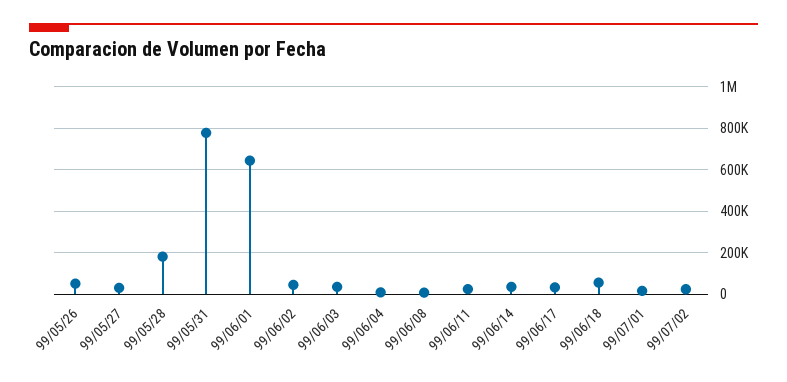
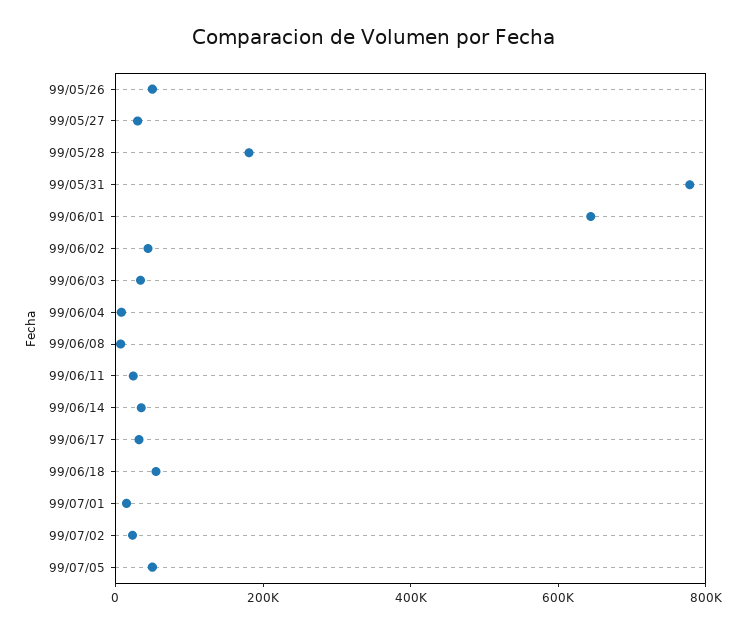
99/07/05: none -> 50000

